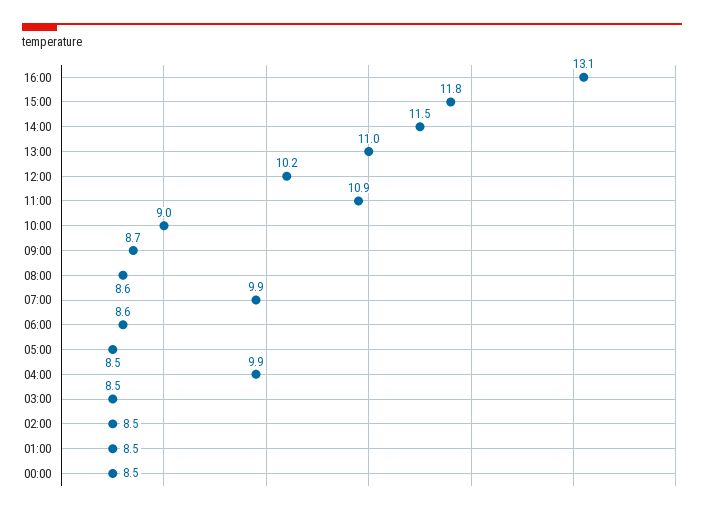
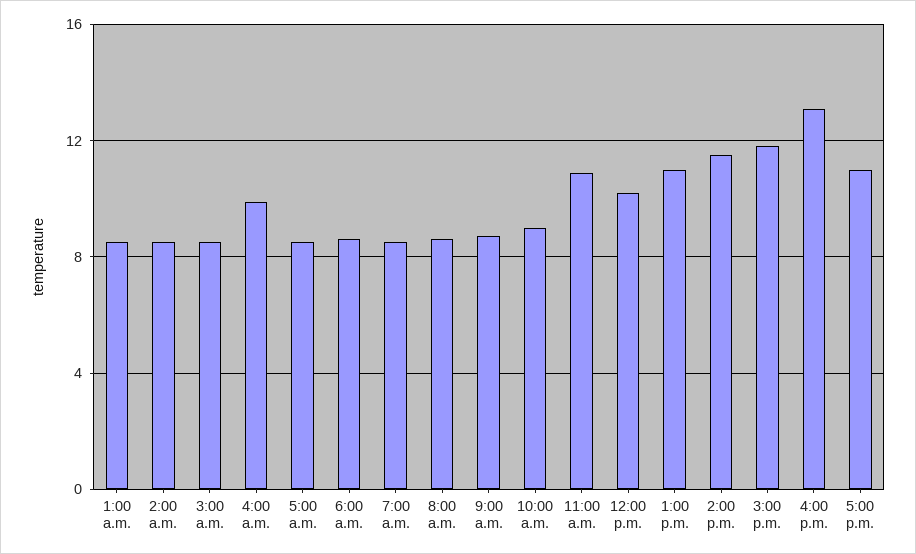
07:00: 9.9 -> 8.5
00:00: 8.5 -> none
5:00 p.m.: none -> 11

